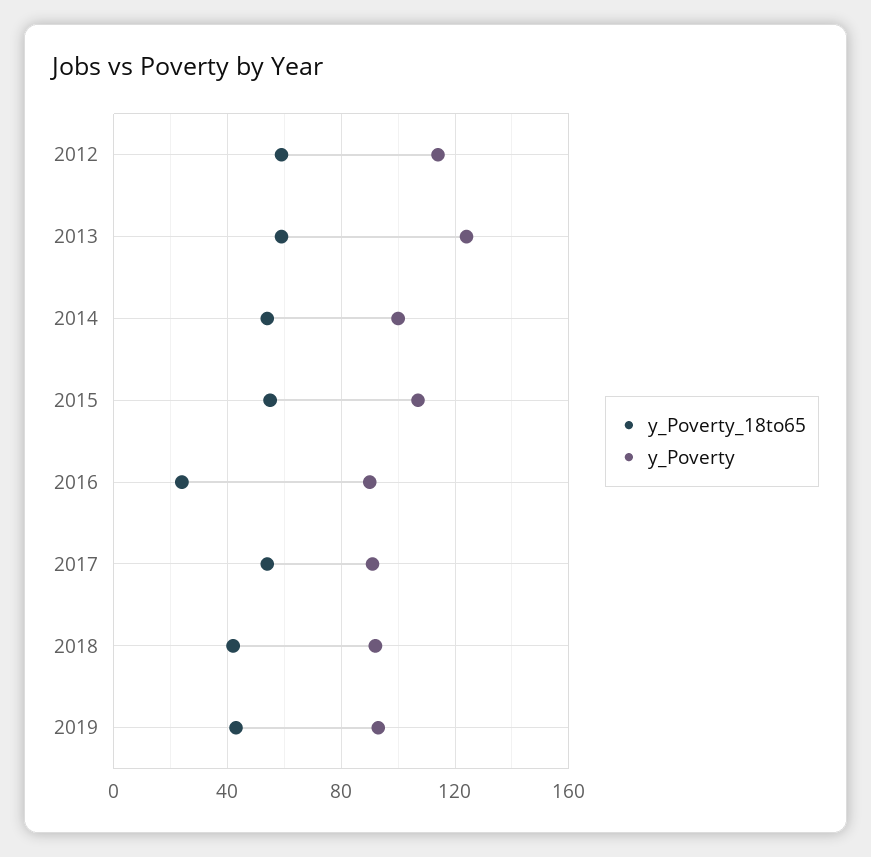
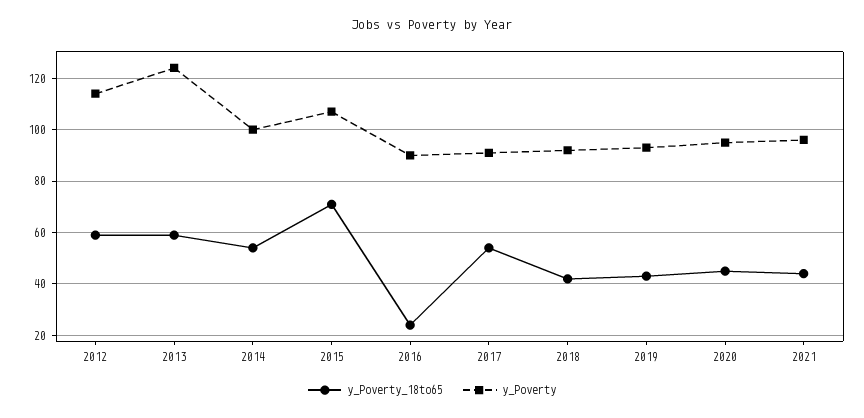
y_Poverty_18to65, 2015: 55 -> 70
y_Poverty_18to65, 2020: none -> 45
y_Poverty, 2020: none -> 95
y_Poverty_18to65, 2021: none -> 45
y_Poverty, 2021: none -> 95

